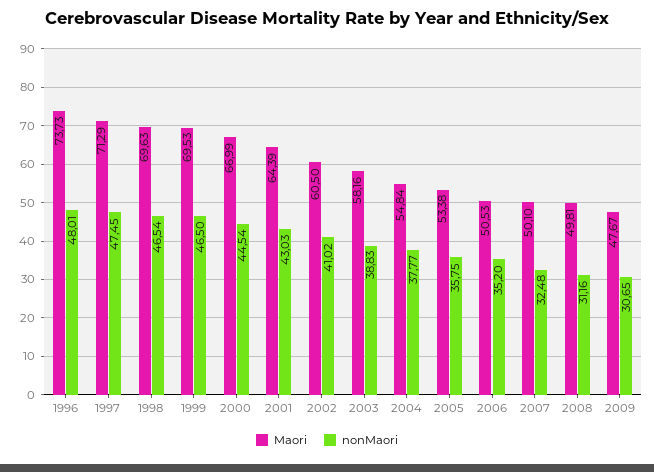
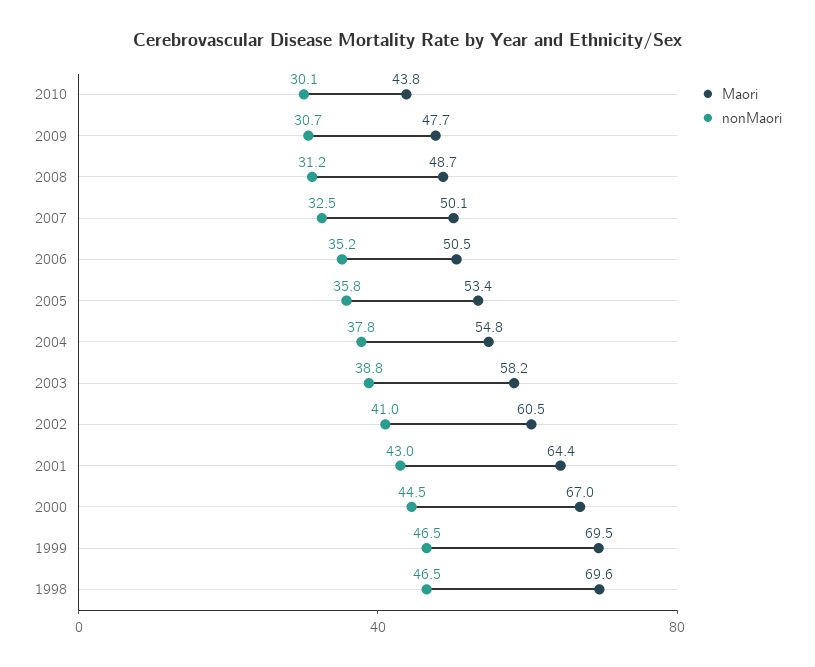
Maori, 1996: 73.73 -> none
nonMaori, 1996: 48.01 -> none
Maori, 1997: 71.29 -> none
nonMaori, 1997: 47.45 -> none
Maori, 2008: 49.81 -> 48.7
Maori, 2010: none -> 43.8
nonMaori, 2010: none -> 30.1

